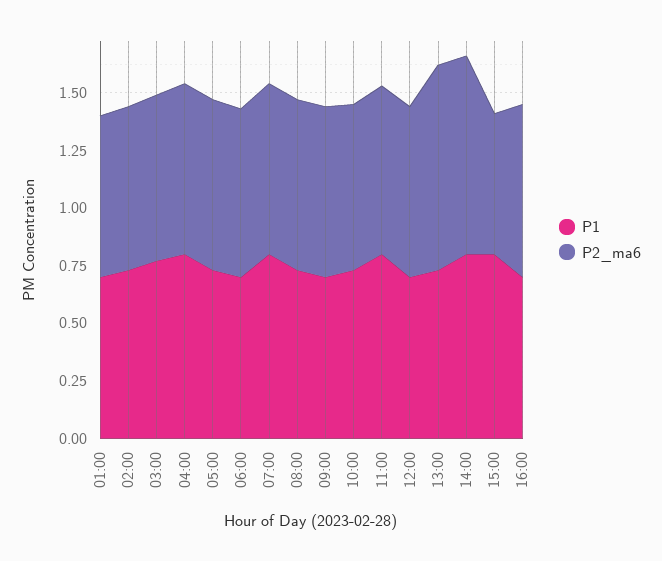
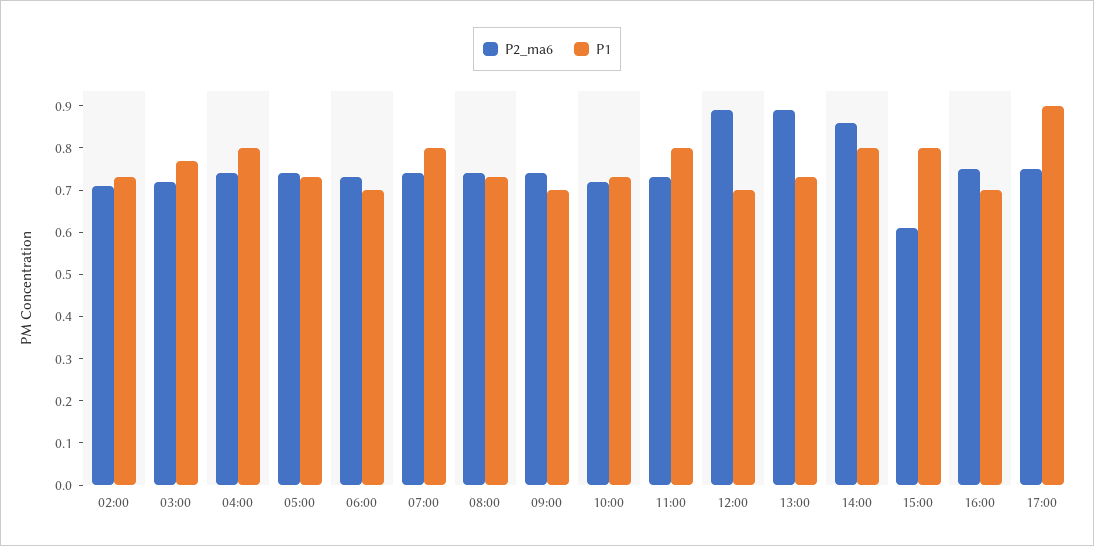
P1, 01:00: 0.7 -> none
P2_ma6, 01:00: 0.7 -> none
P2_ma6, 12:00: 0.75 -> 0.9
P2_ma6, 17:00: none -> 0.75
P1, 17:00: none -> 0.9

